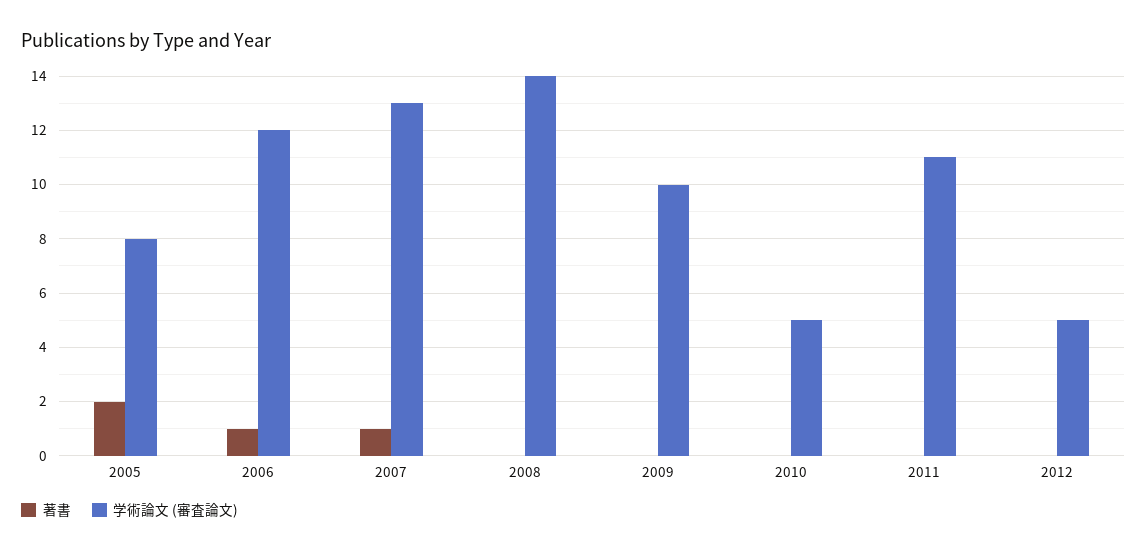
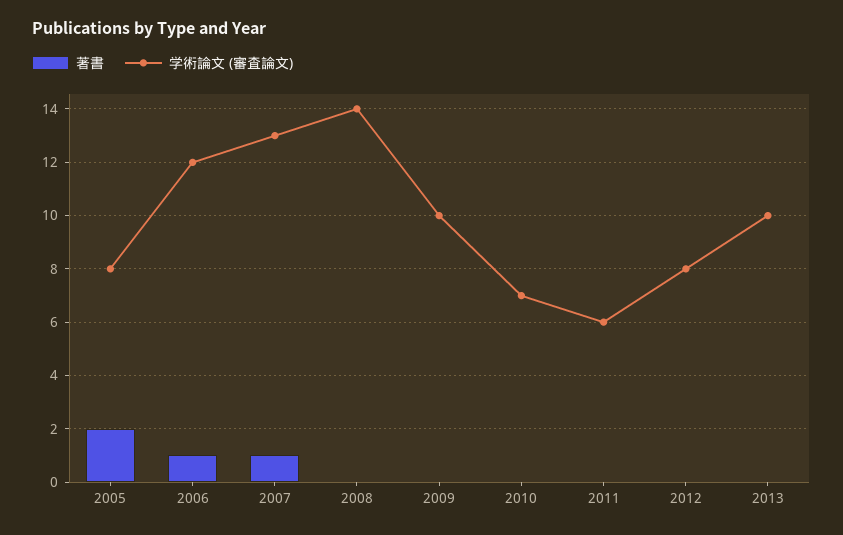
学術論文 (審査論文), 2010: 5 -> 7
学術論文 (審査論文), 2011: 11 -> 6
学術論文 (審査論文), 2012: 5 -> 8
著書, 2013: none -> 0
学術論文 (審査論文), 2013: none -> 10

